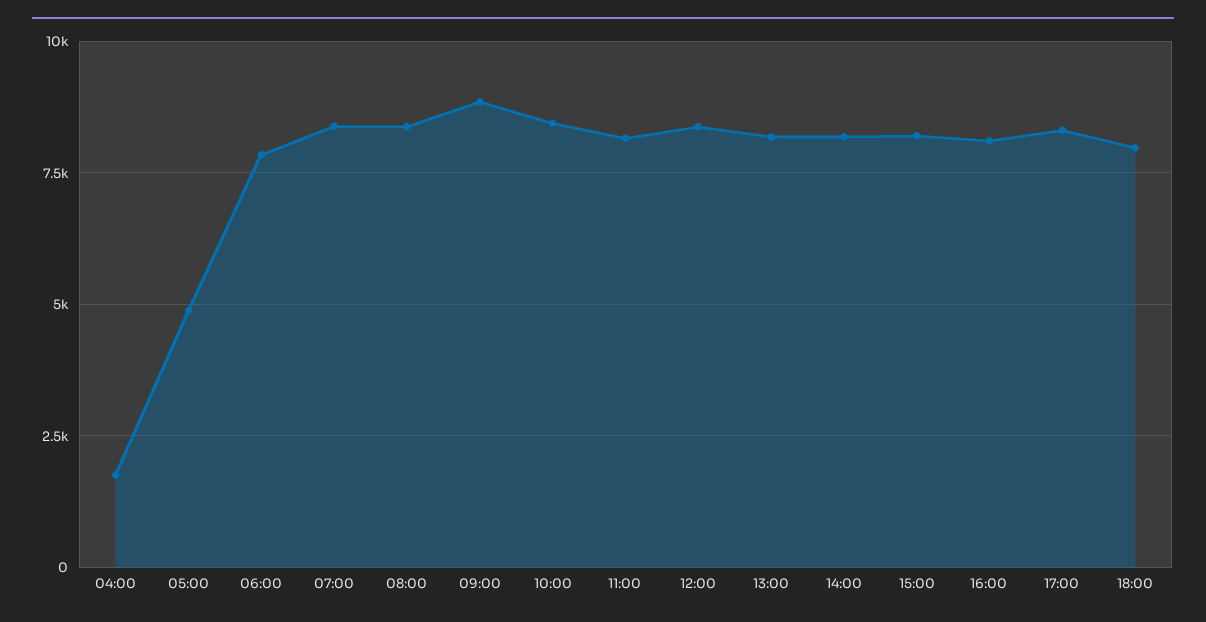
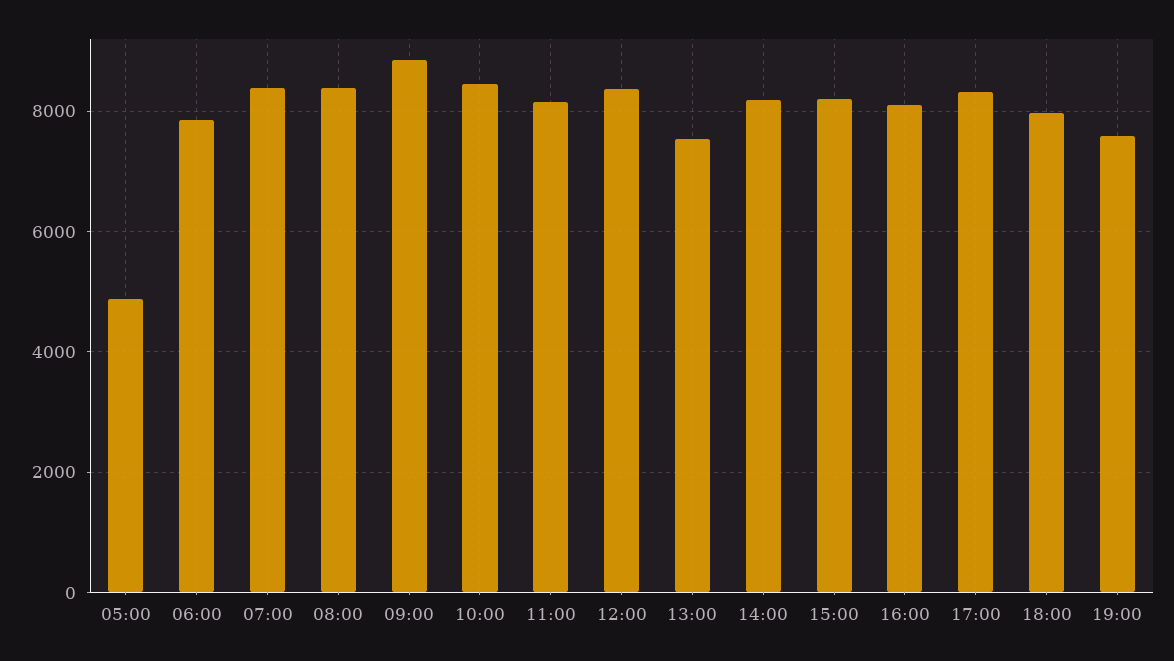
04:00: 1750 -> none
13:00: 8250 -> 7600
19:00: none -> 7600

